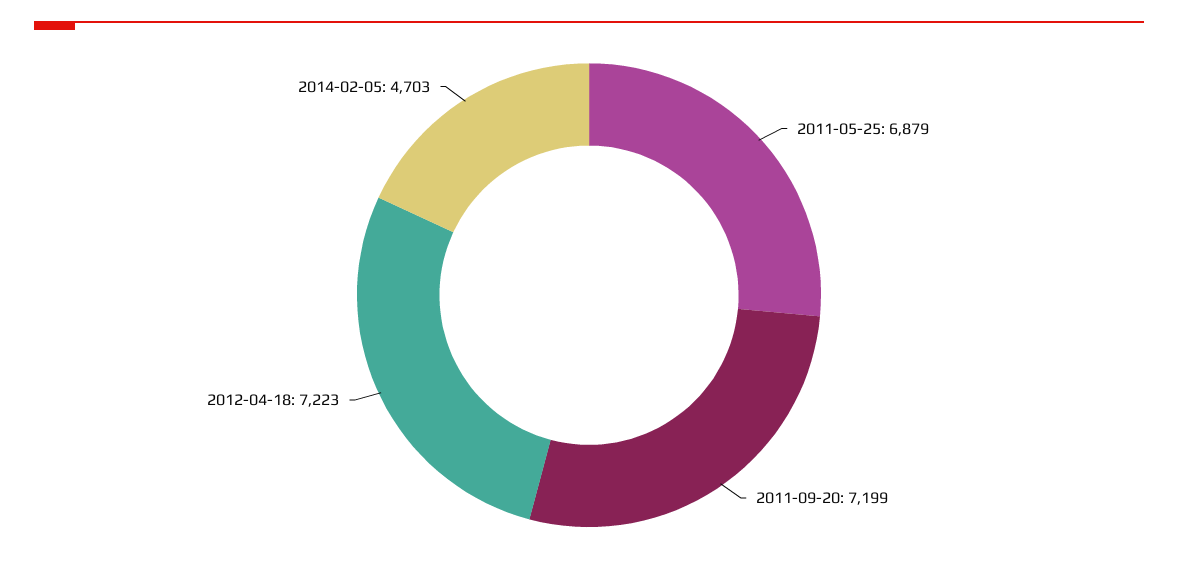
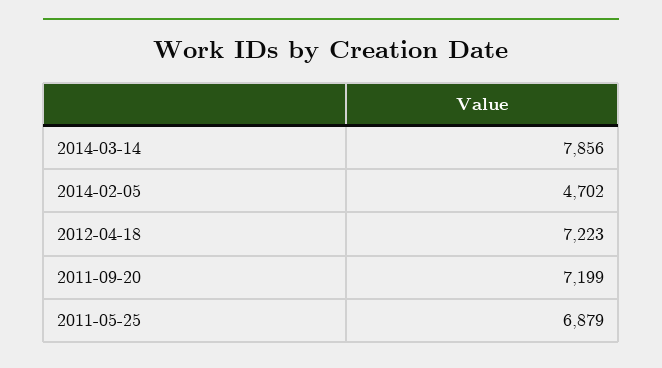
2014-02-05: 4703 -> 4702
2014-03-14: none -> 7856

